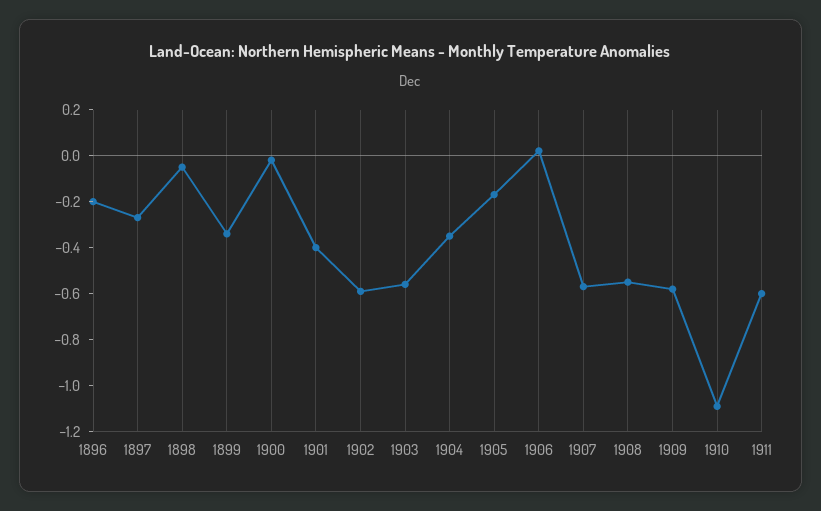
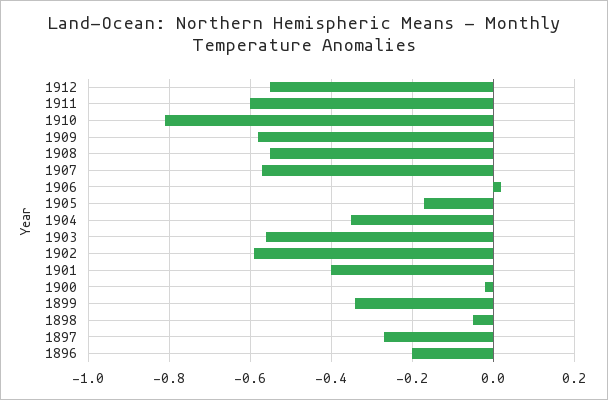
1910: -1.1 -> -0.8
1912: none -> -0.55

